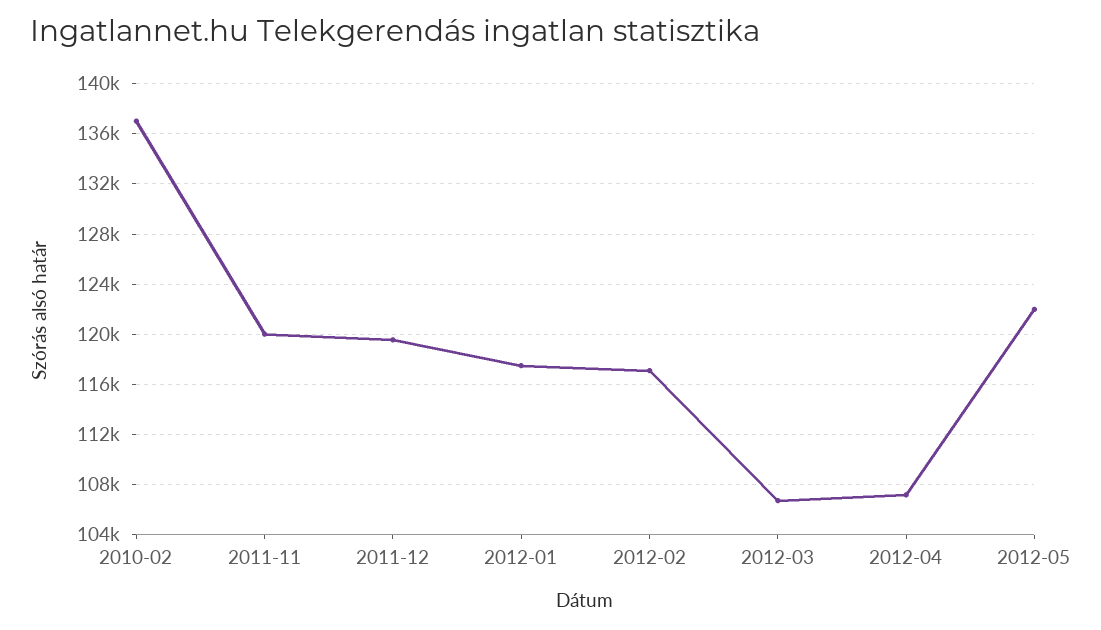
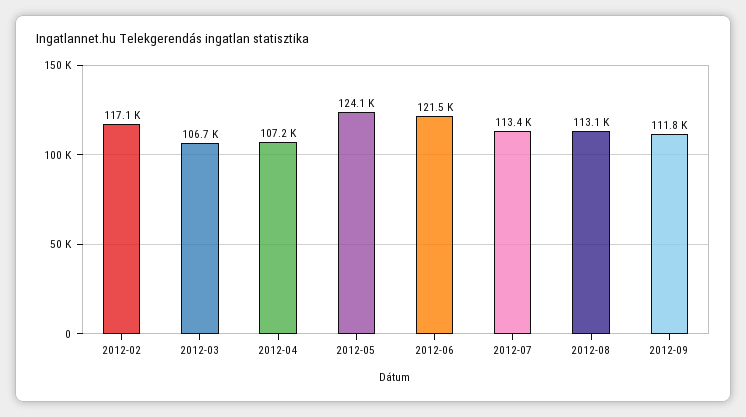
2010-02: 137000 -> none
2011-11: 120000 -> none
2011-12: 119500 -> none
2012-01: 117500 -> none
2012-05: 122000 -> 124100
2012-06: none -> 121500
2012-07: none -> 113400
2012-08: none -> 113100
2012-09: none -> 111800

